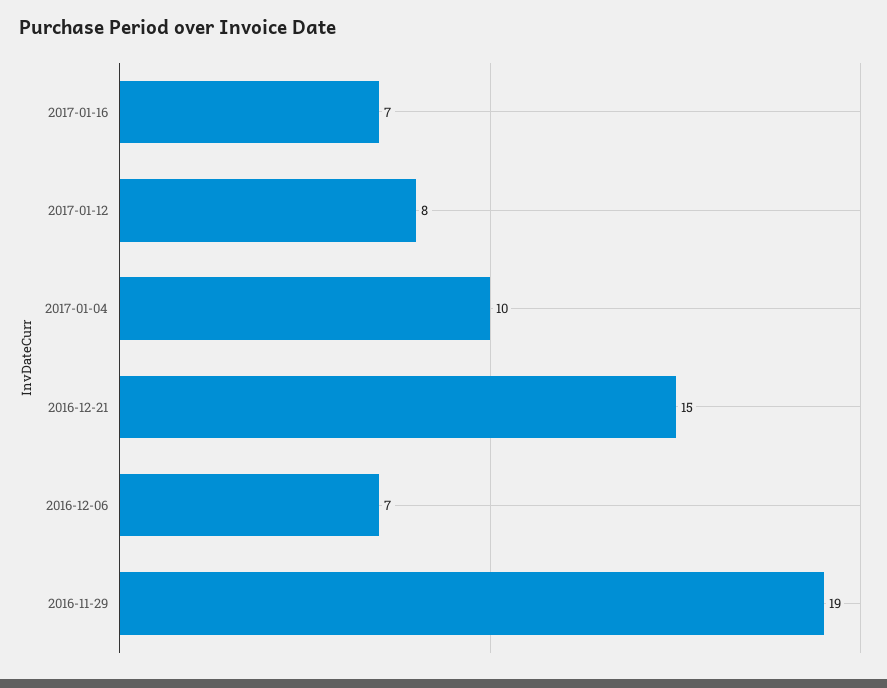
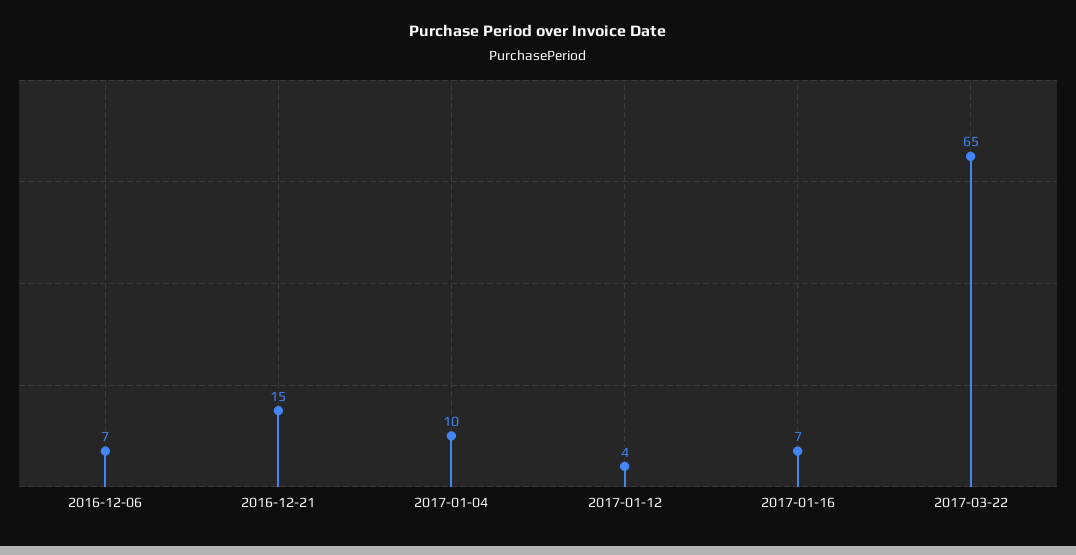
2017-01-12: 8 -> 4
2016-11-29: 19 -> none
2017-03-22: none -> 65

